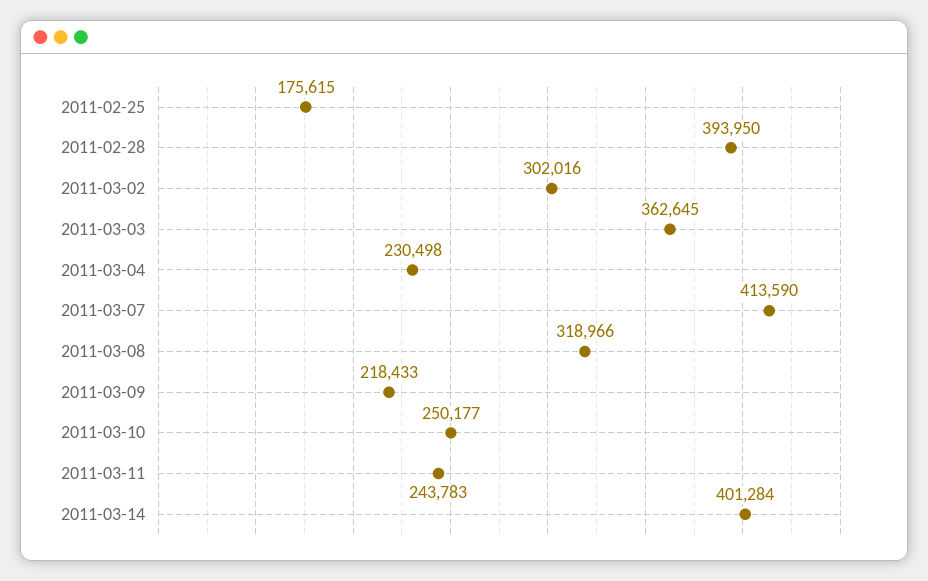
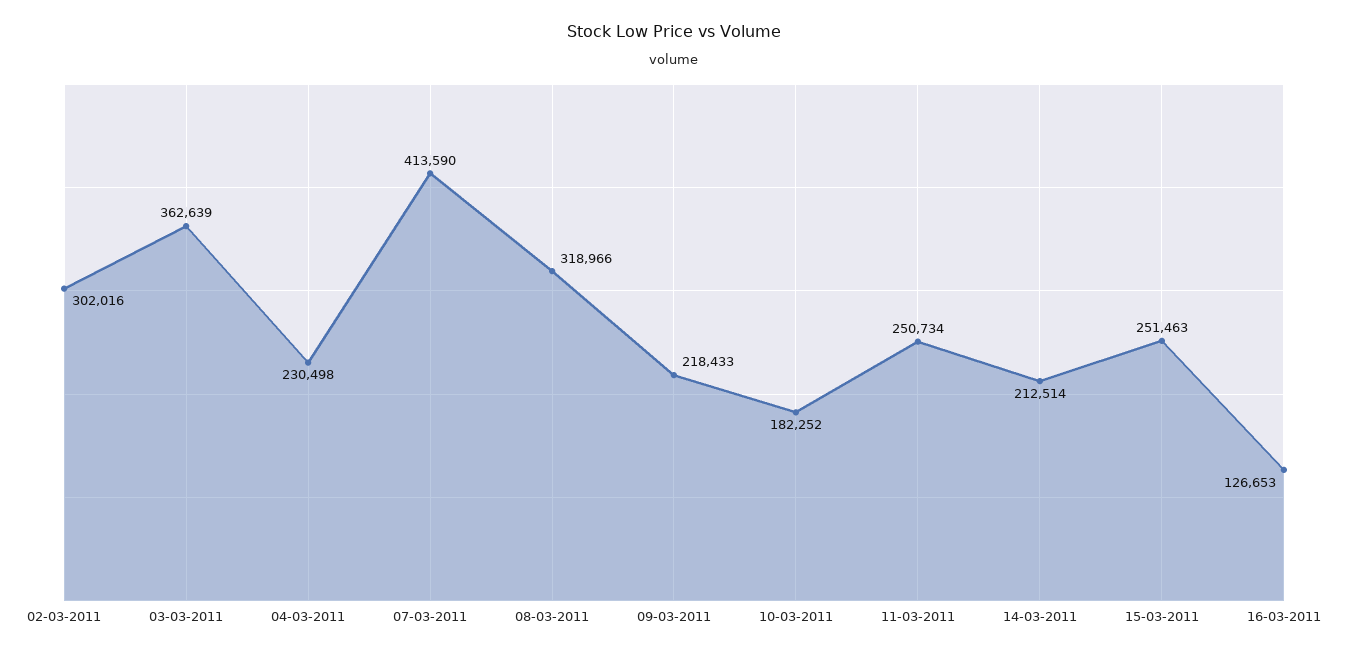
2011-02-25: 175615 -> none
2011-02-28: 393950 -> none
2011-03-03: 362645 -> 362639
2011-03-10: 250177 -> 182252
2011-03-11: 243783 -> 250734
2011-03-14: 401284 -> 212514
15-03-2011: none -> 251463
16-03-2011: none -> 126653

